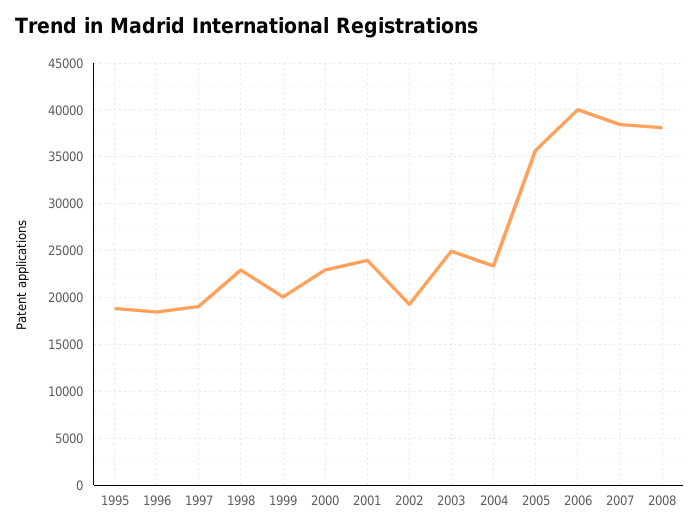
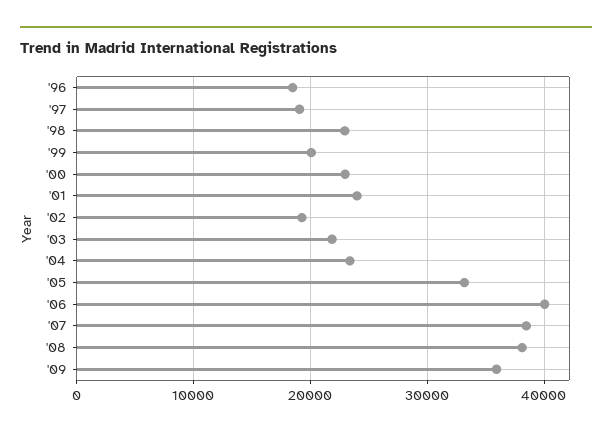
1995: 19000 -> none
2003: 25000 -> 22000
2005: 36000 -> 33000
'09: none -> 36000

